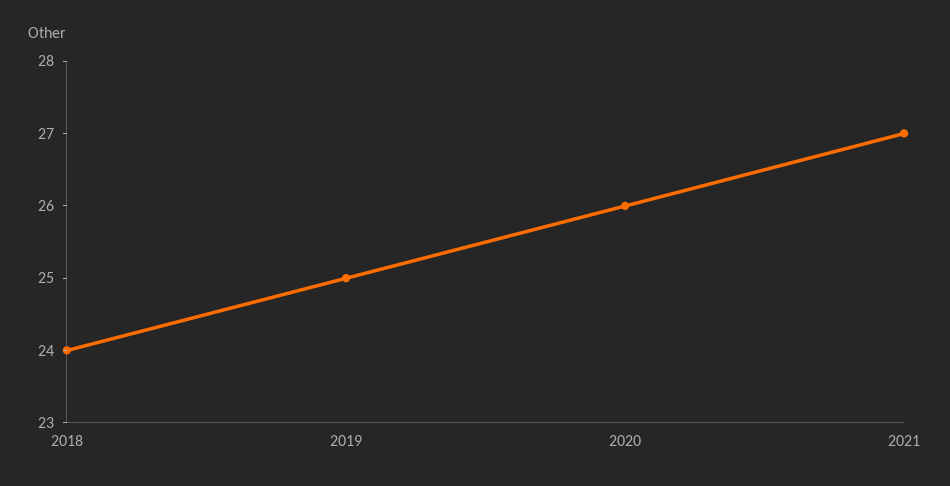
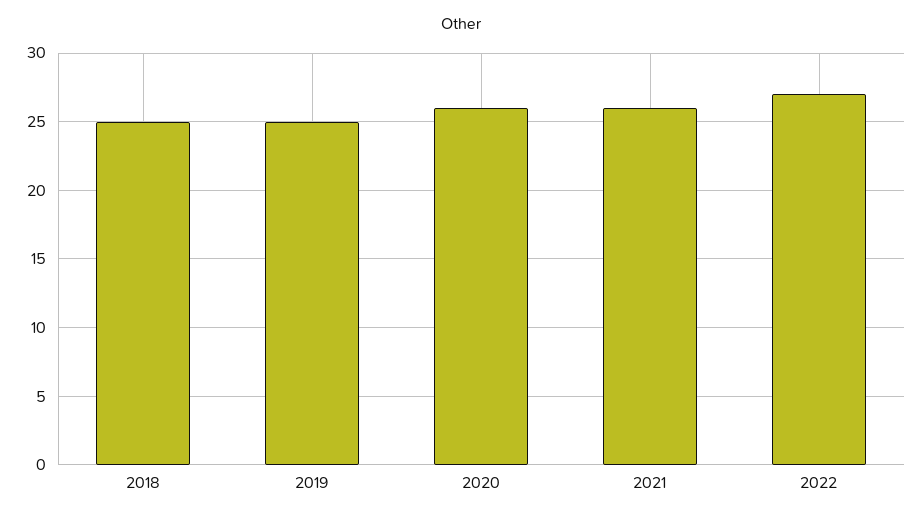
2018: 24 -> 25
2021: 27 -> 26
2022: none -> 27

